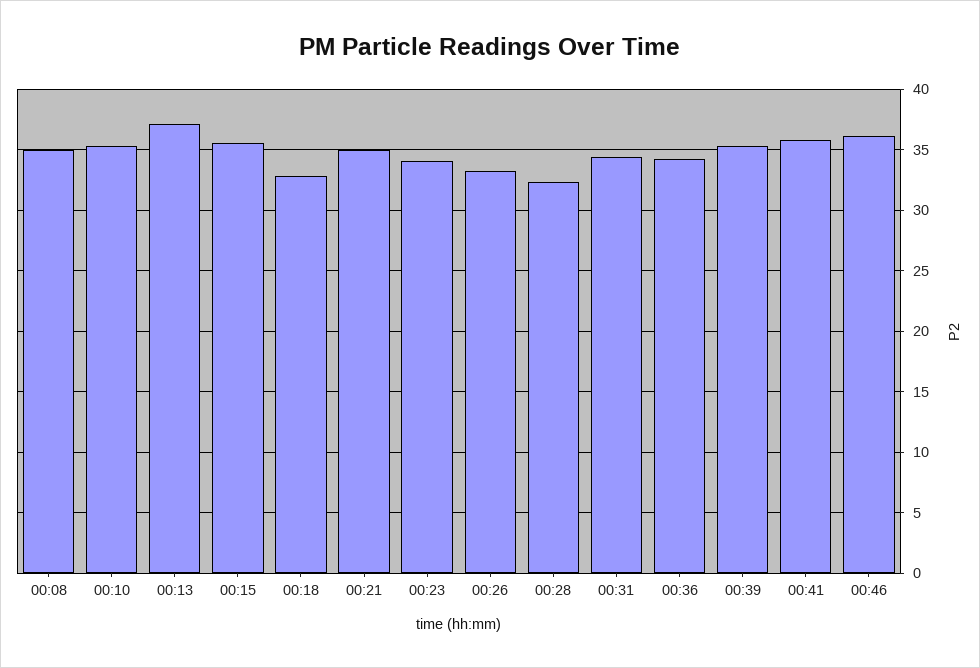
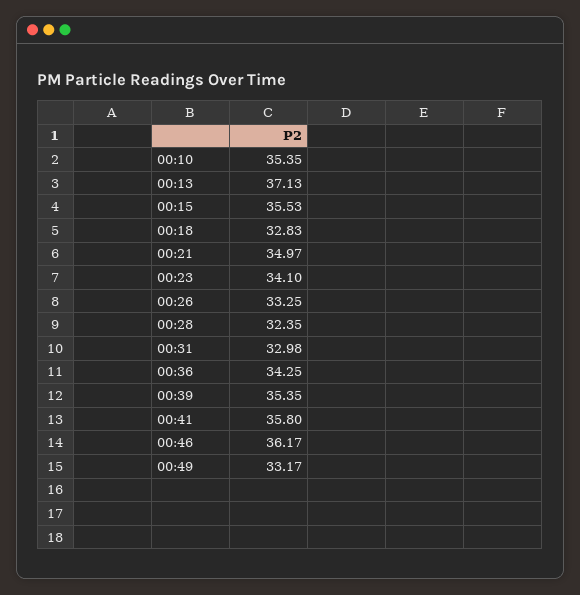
00:08: 35 -> none
00:31: 34.5 -> 32.98
00:49: none -> 33.17

